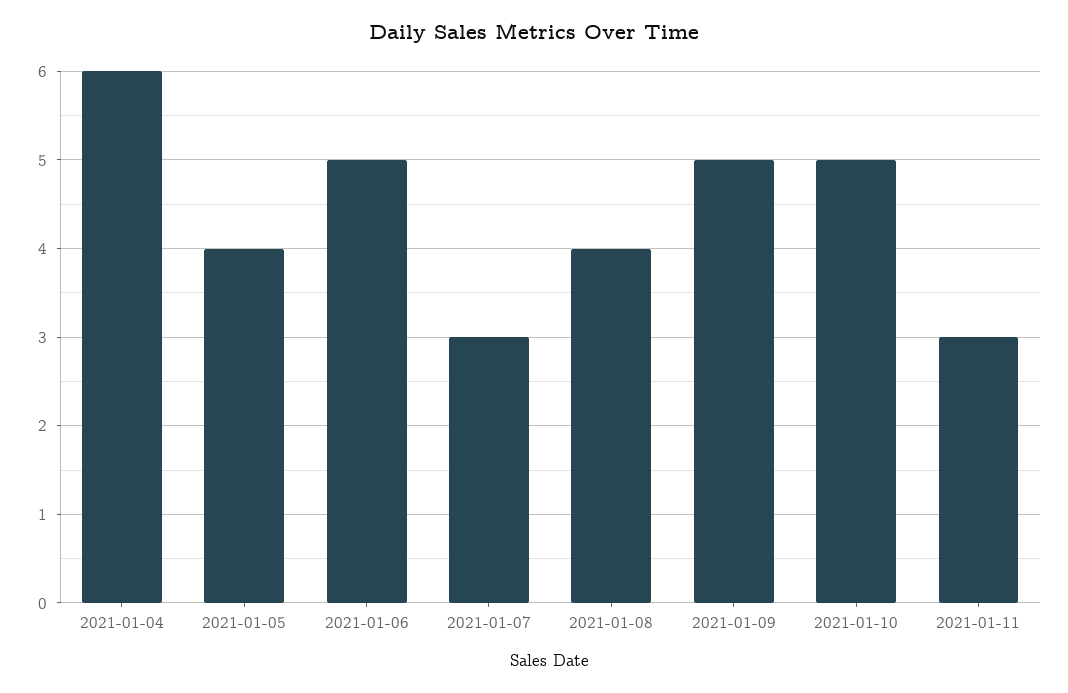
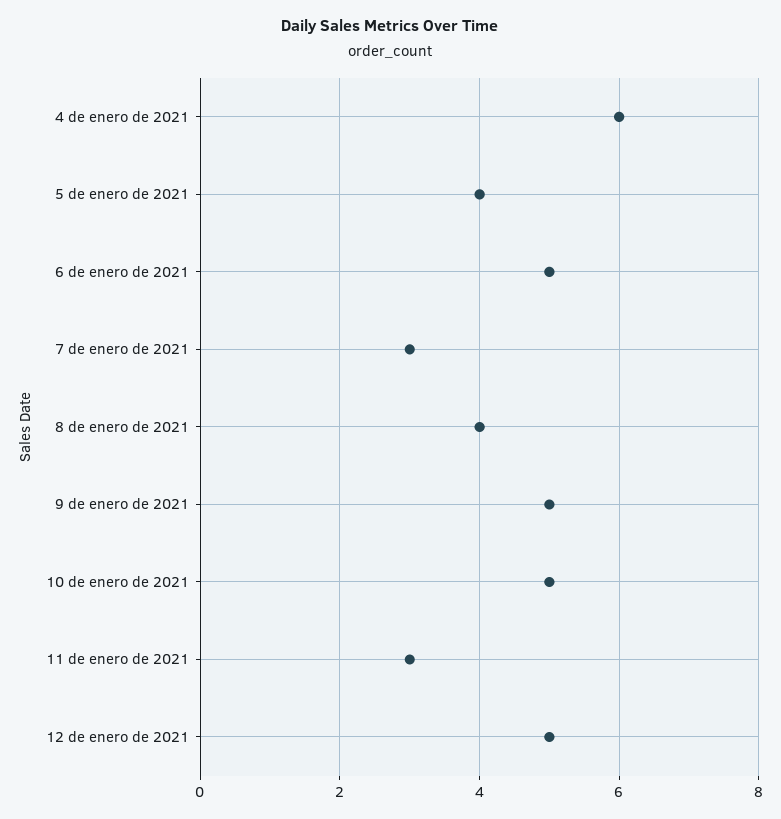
12 de enero de 2021: none -> 5

